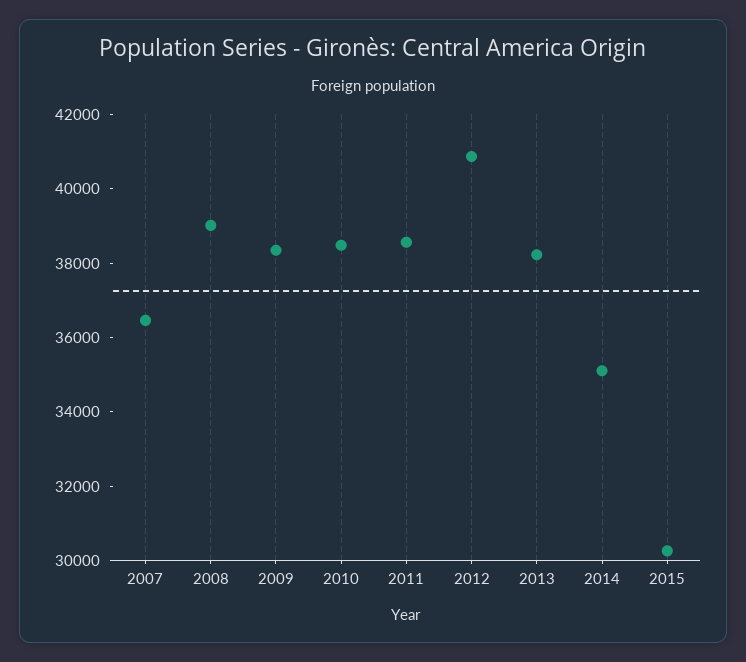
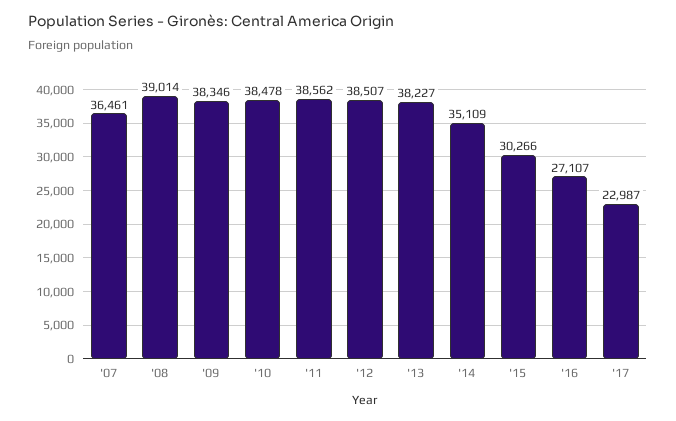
2012: 41000 -> 38507
'16: none -> 27107
'17: none -> 22987

